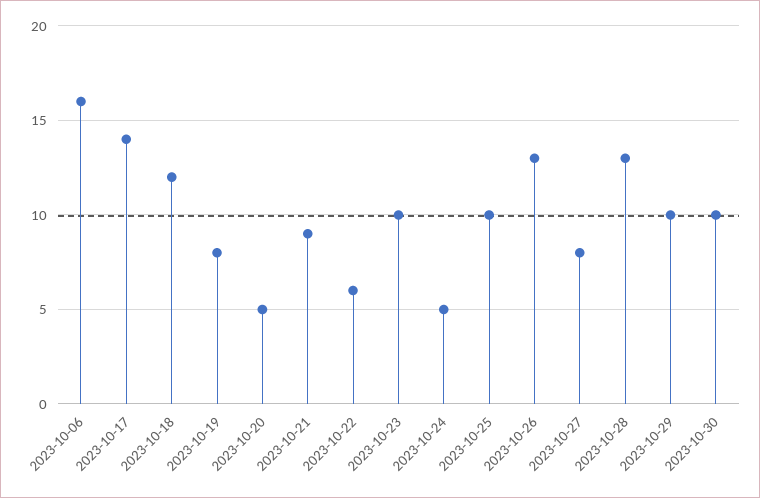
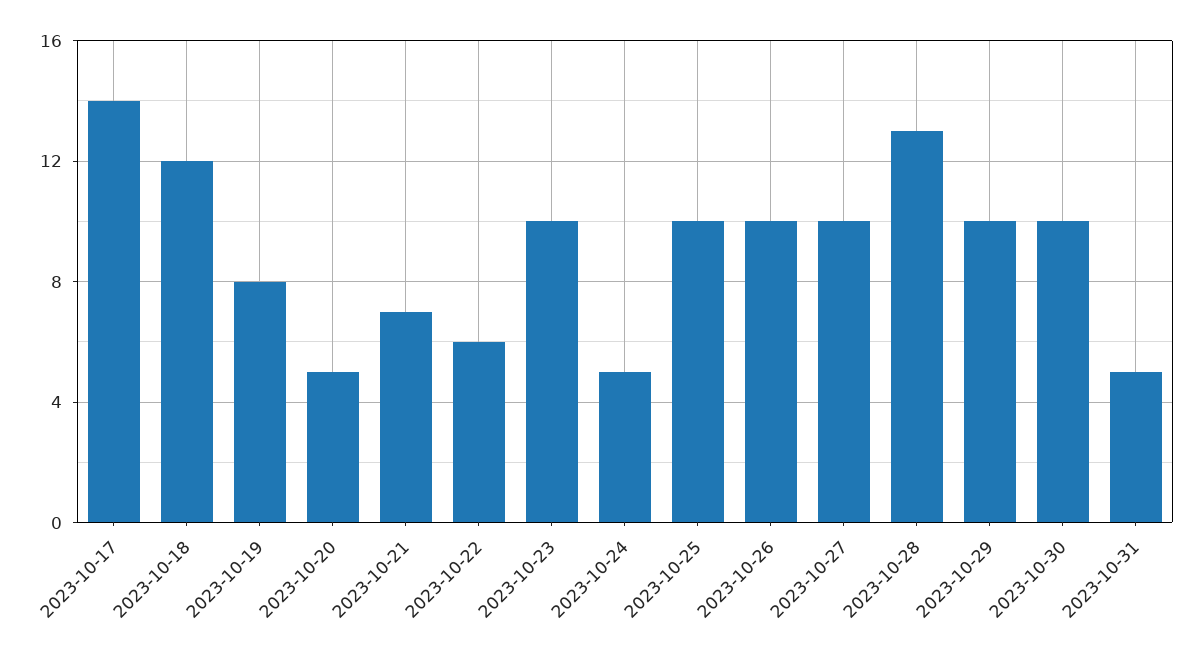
2023-10-06: 16 -> none
2023-10-21: 9 -> 7
2023-10-26: 13 -> 10
2023-10-27: 8 -> 10
2023-10-31: none -> 5

